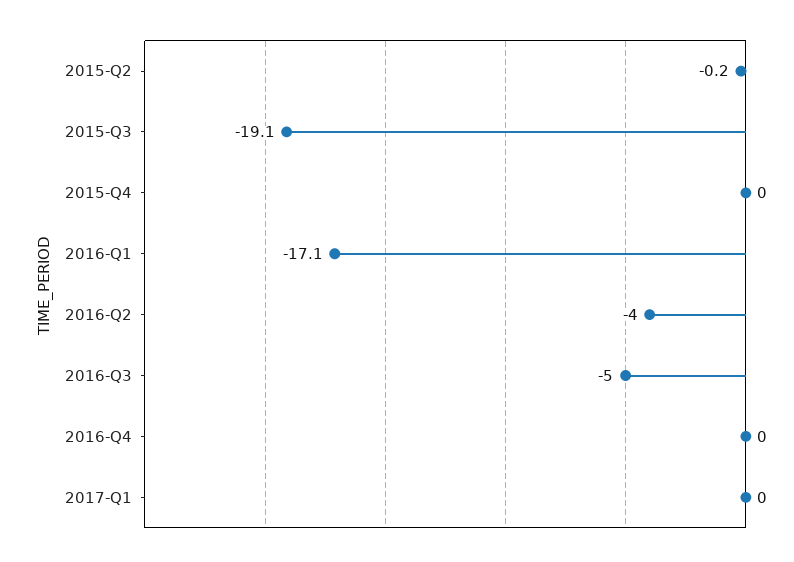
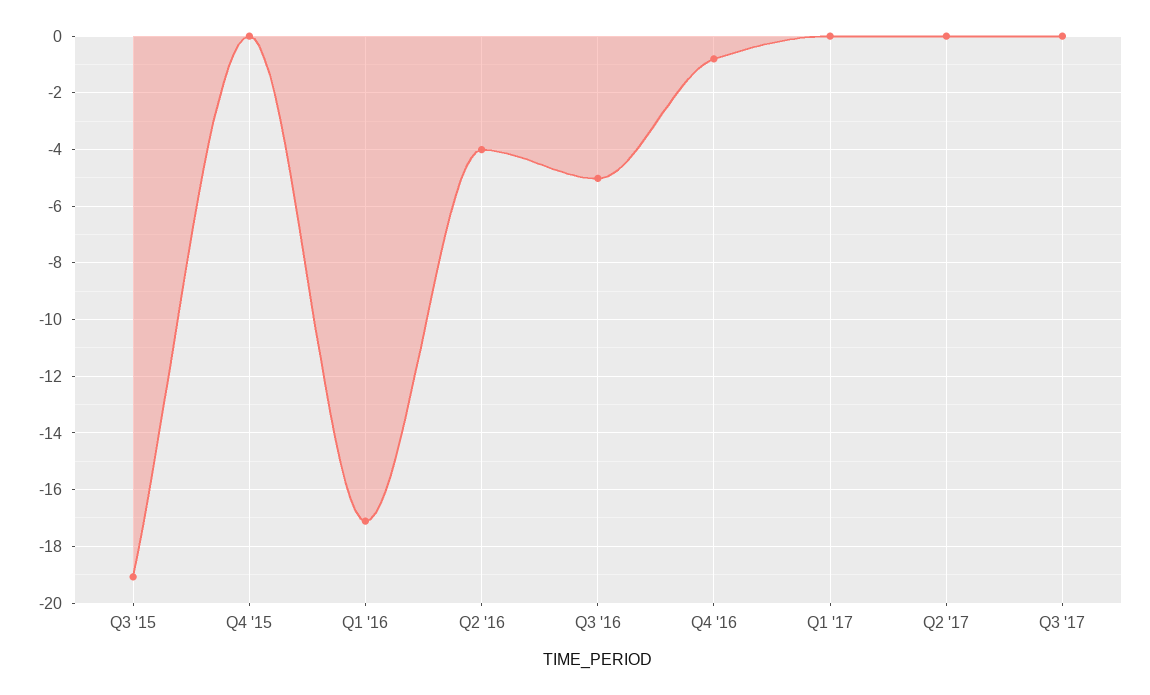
2015-Q2: -0.2 -> none
2016-Q4: 0 -> -0.75
Q2 '17: none -> 0
Q3 '17: none -> 0

